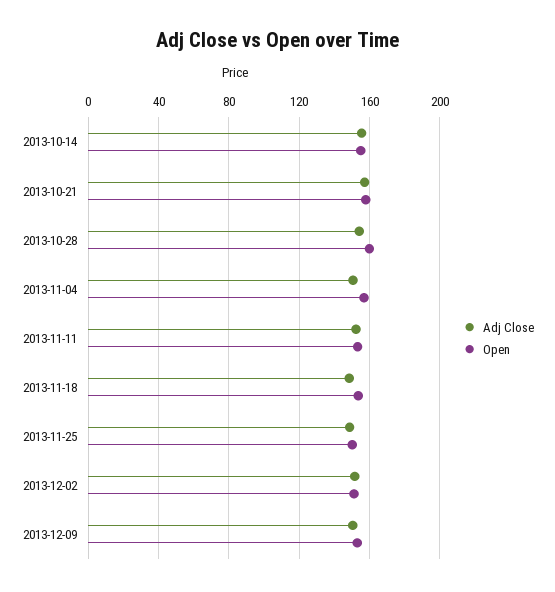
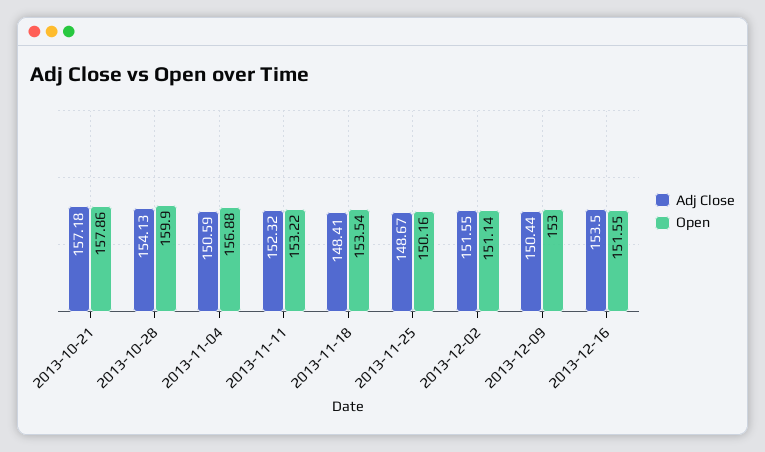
Adj Close, 2013-10-14: 155 -> none
Open, 2013-10-14: 155 -> none
Adj Close, 2013-12-16: none -> 153.5
Open, 2013-12-16: none -> 151.55

